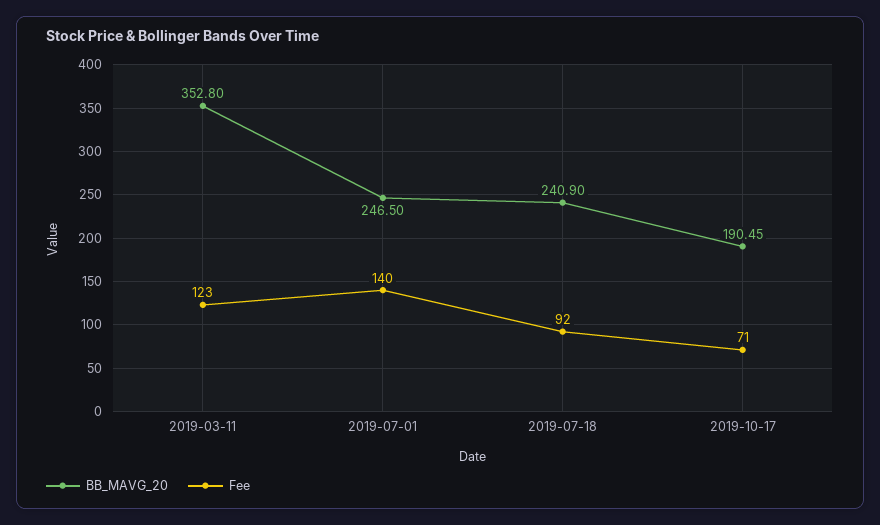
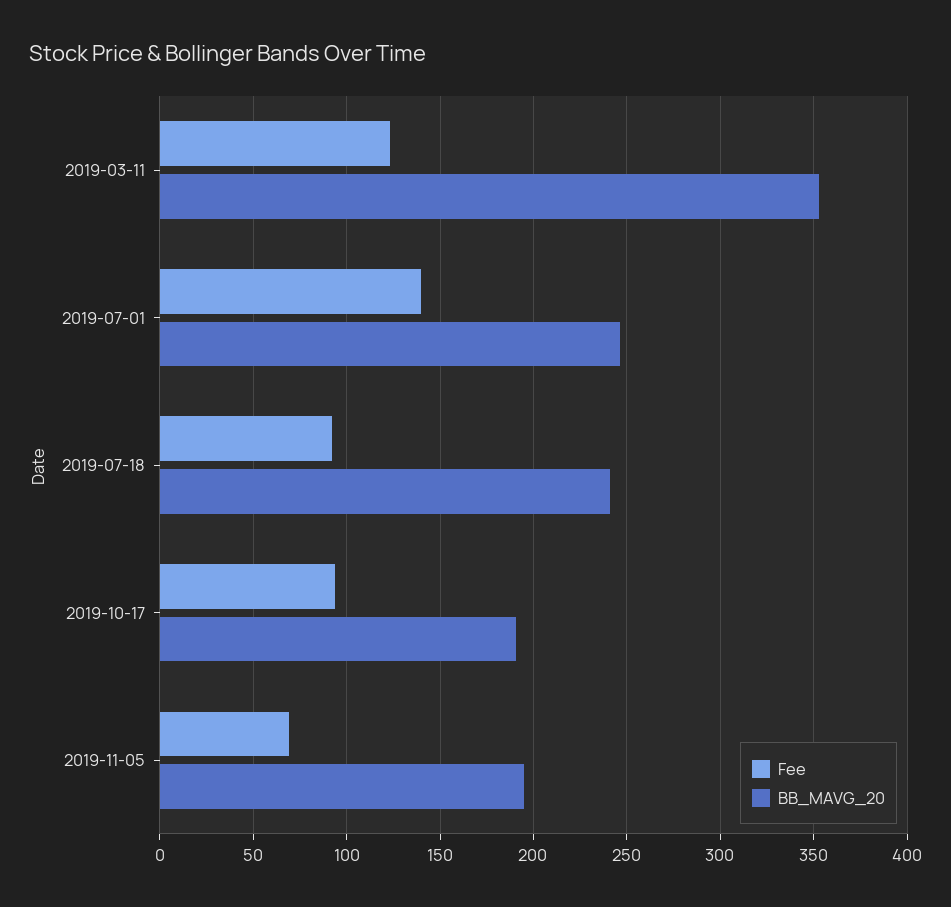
Fee, 2019-10-17: 71 -> 95
Fee, 2019-11-05: none -> 70
BB_MAVG_20, 2019-11-05: none -> 195

